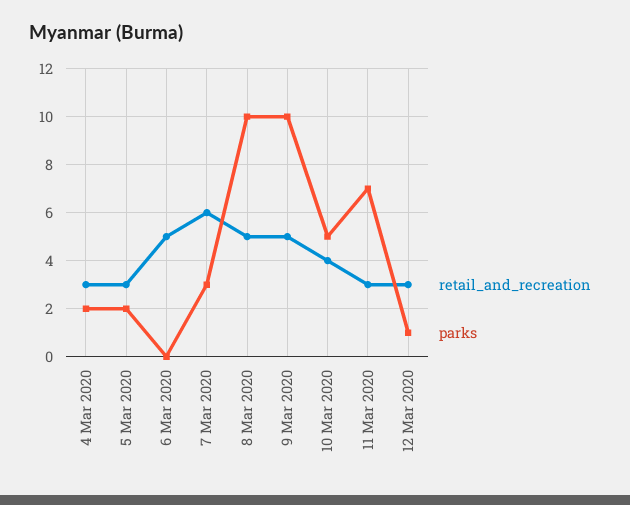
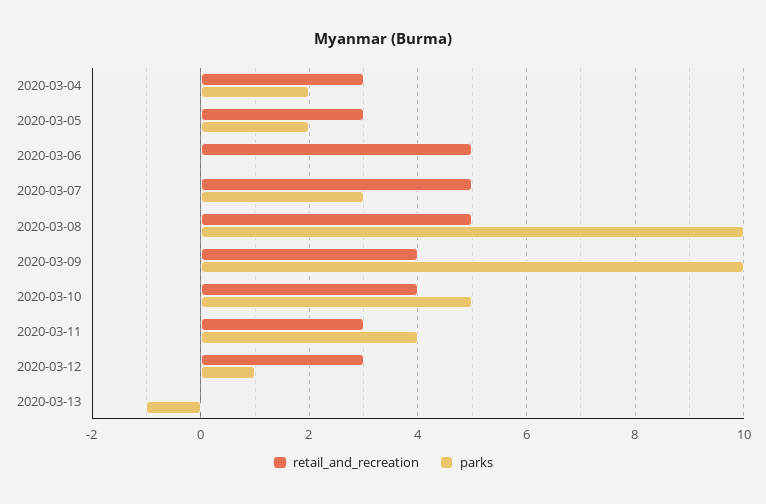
retail_and_recreation, 7 Mar 2020: 6 -> 5
retail_and_recreation, 9 Mar 2020: 5 -> 4
parks, 11 Mar 2020: 7 -> 4
retail_and_recreation, 2020-03-13: none -> 0
parks, 2020-03-13: none -> -1

